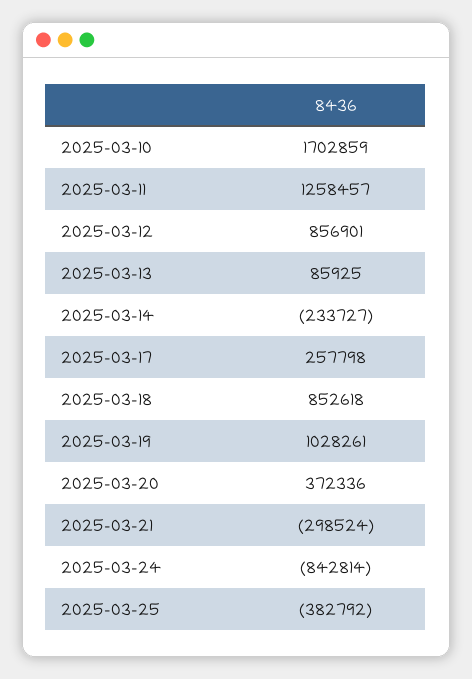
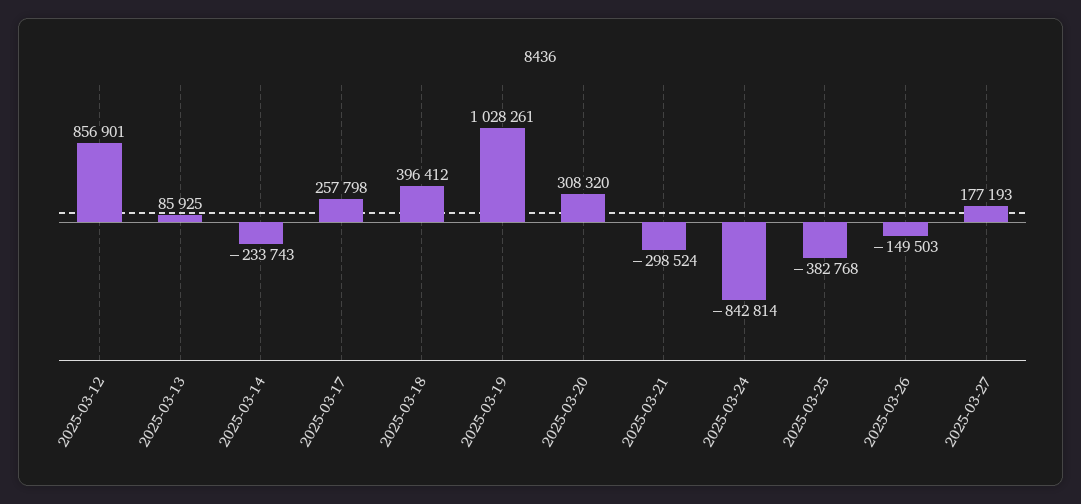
2025-03-10: 1702859 -> none
2025-03-11: 1258457 -> none
2025-03-14: -233727 -> -233743
2025-03-18: 852618 -> 396412
2025-03-20: 372336 -> 308320
2025-03-25: -382792 -> -382768
2025-03-26: none -> -149503
2025-03-27: none -> 177193

